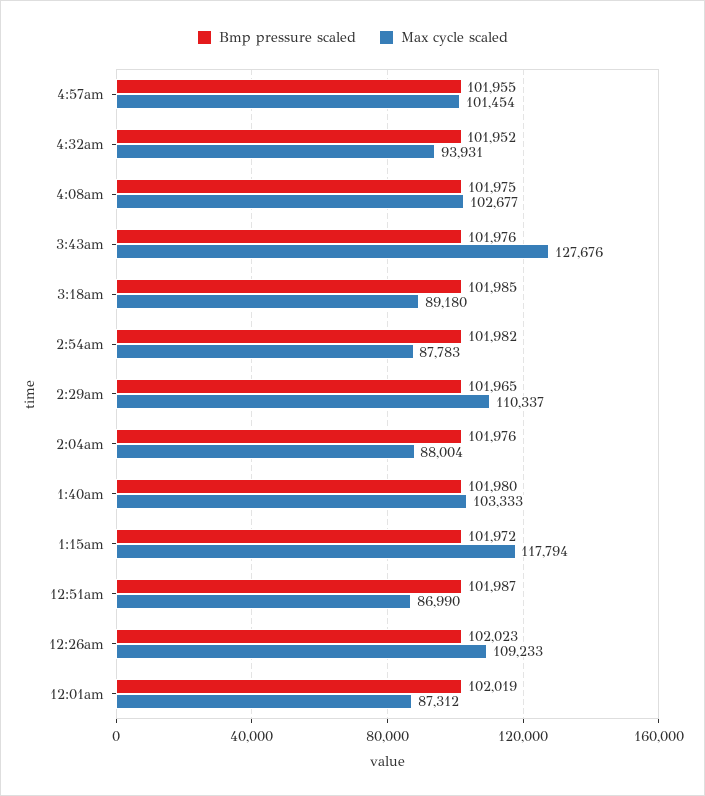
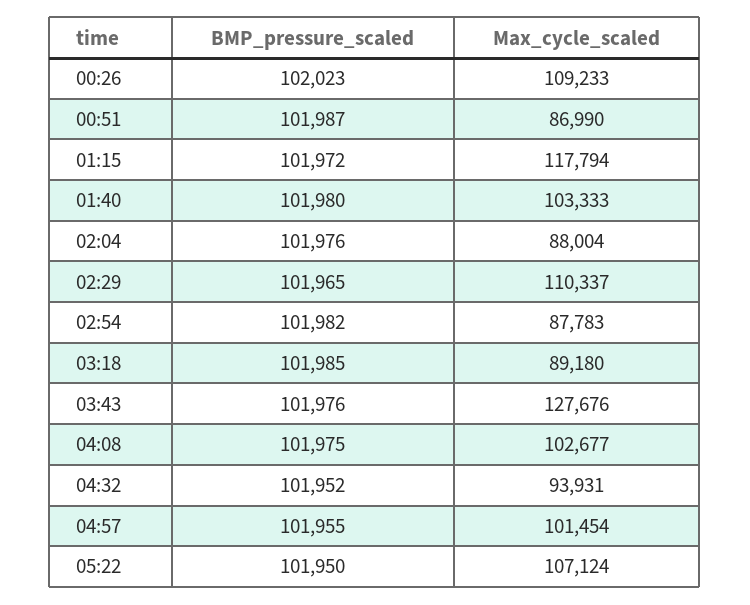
Bmp pressure scaled, 12:01am: 102019 -> none
Max cycle scaled, 12:01am: 87312 -> none
Bmp pressure scaled, 05:22: none -> 101950
Max cycle scaled, 05:22: none -> 107124

